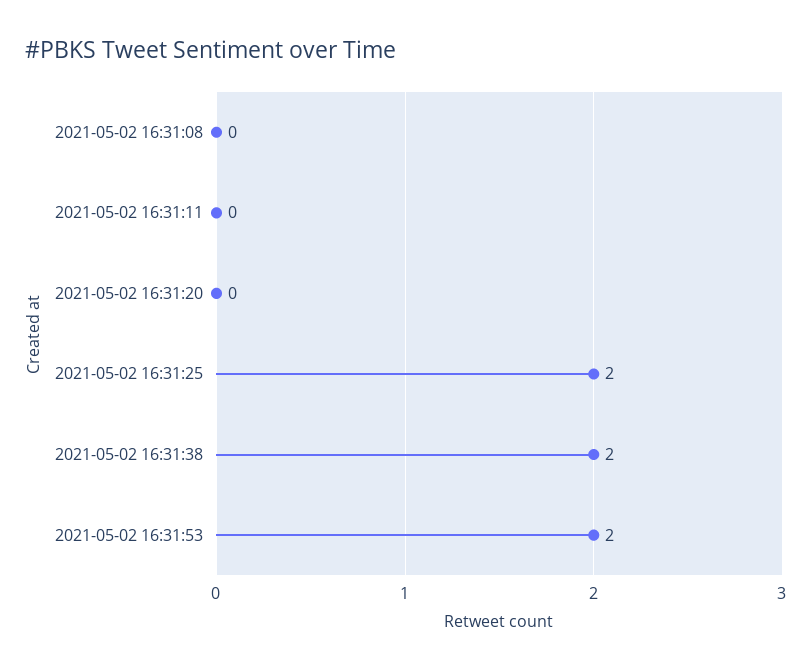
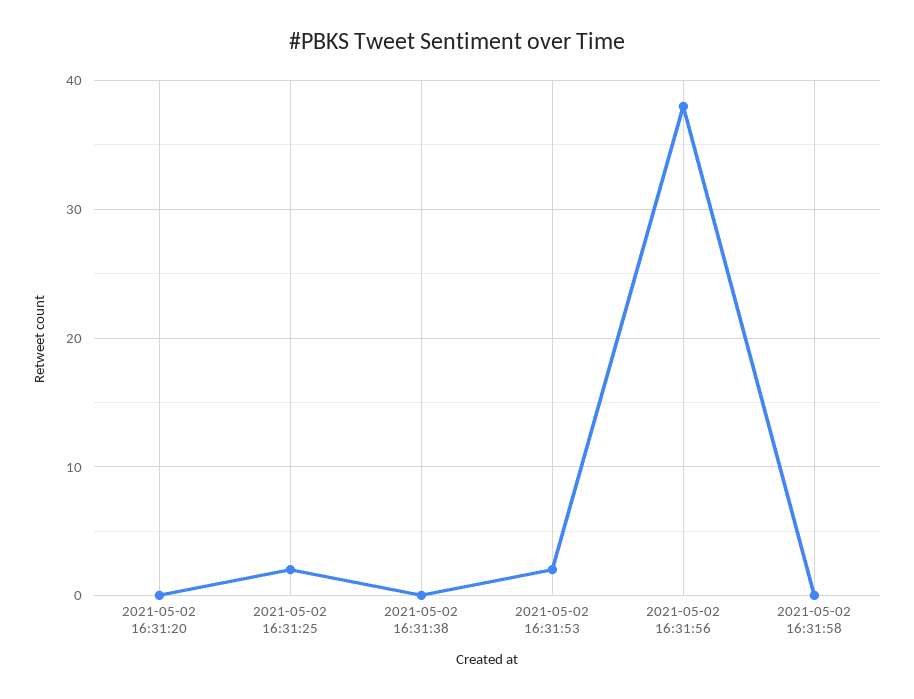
2021-05-02 16:31:08: 0 -> none
2021-05-02 16:31:11: 0 -> none
2021-05-02 16:31:38: 2 -> 0
2021-05-02 16:31:56: none -> 38
2021-05-02 16:31:58: none -> 0

